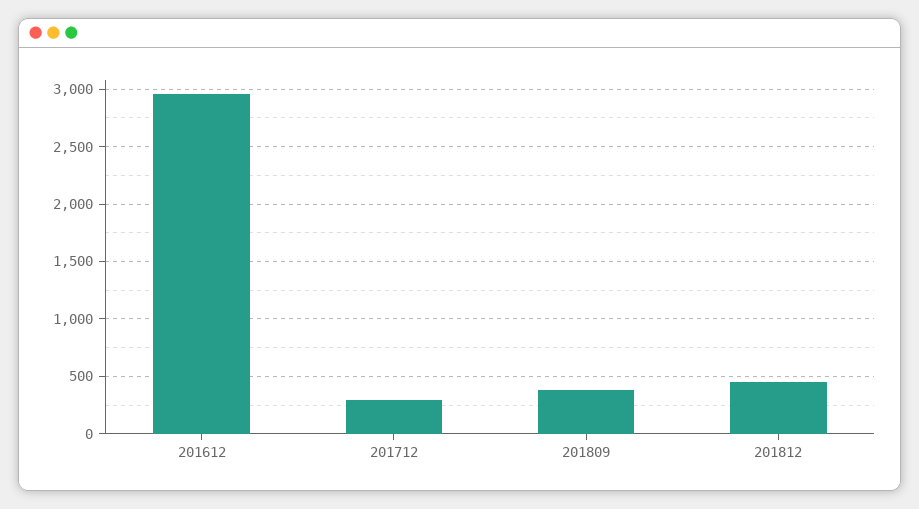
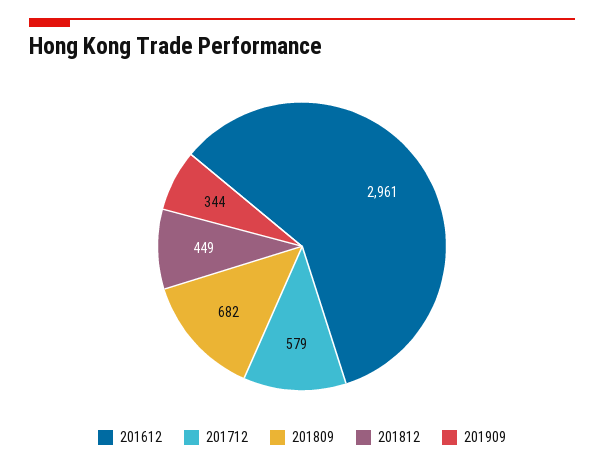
201712: 300 -> 579
201809: 400 -> 682
201909: none -> 344

